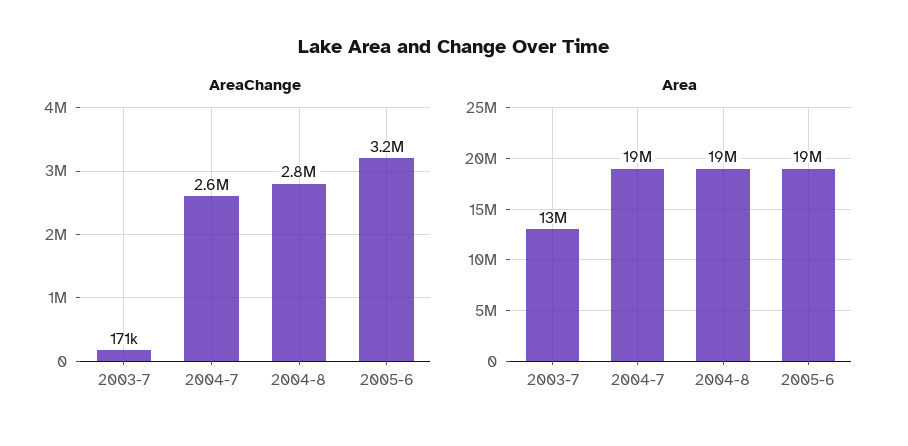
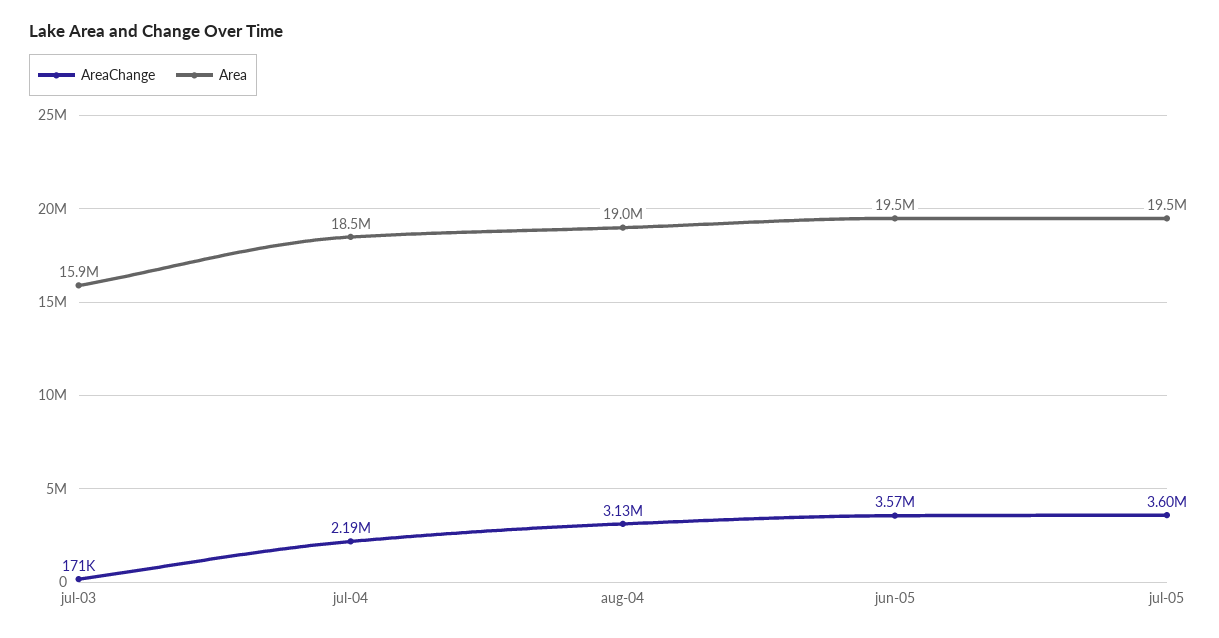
AreaChange, 2004-7: 2600000 -> 2190000
AreaChange, 2004-8: 2800000 -> 3130000
AreaChange, 2005-6: 3200000 -> 3570000
Area, 2003-7: 13000000 -> 15900000
AreaChange, jul-05: none -> 3600000
Area, jul-05: none -> 19500000

